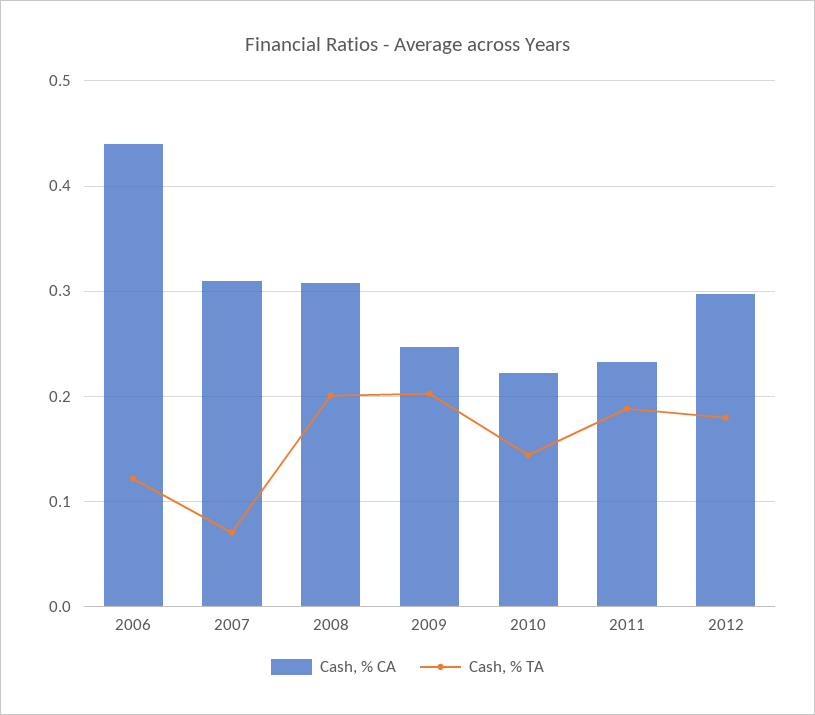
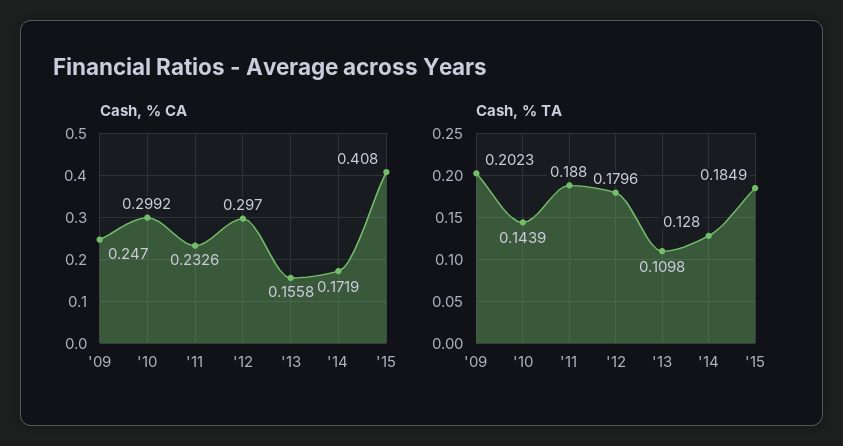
Cash, % CA, 2006: 0.44 -> none
Cash, % TA, 2006: 0.12 -> none
Cash, % CA, 2007: 0.31 -> none
Cash, % TA, 2007: 0.07 -> none
Cash, % CA, 2008: 0.31 -> none
Cash, % TA, 2008: 0.2 -> none
Cash, % CA, 2010: 0.22 -> 0.2992
Cash, % CA, '13: none -> 0.1558
Cash, % CA, '14: none -> 0.1719
Cash, % CA, '15: none -> 0.408
Cash, % TA, '13: none -> 0.1098
Cash, % TA, '14: none -> 0.128
Cash, % TA, '15: none -> 0.1849

